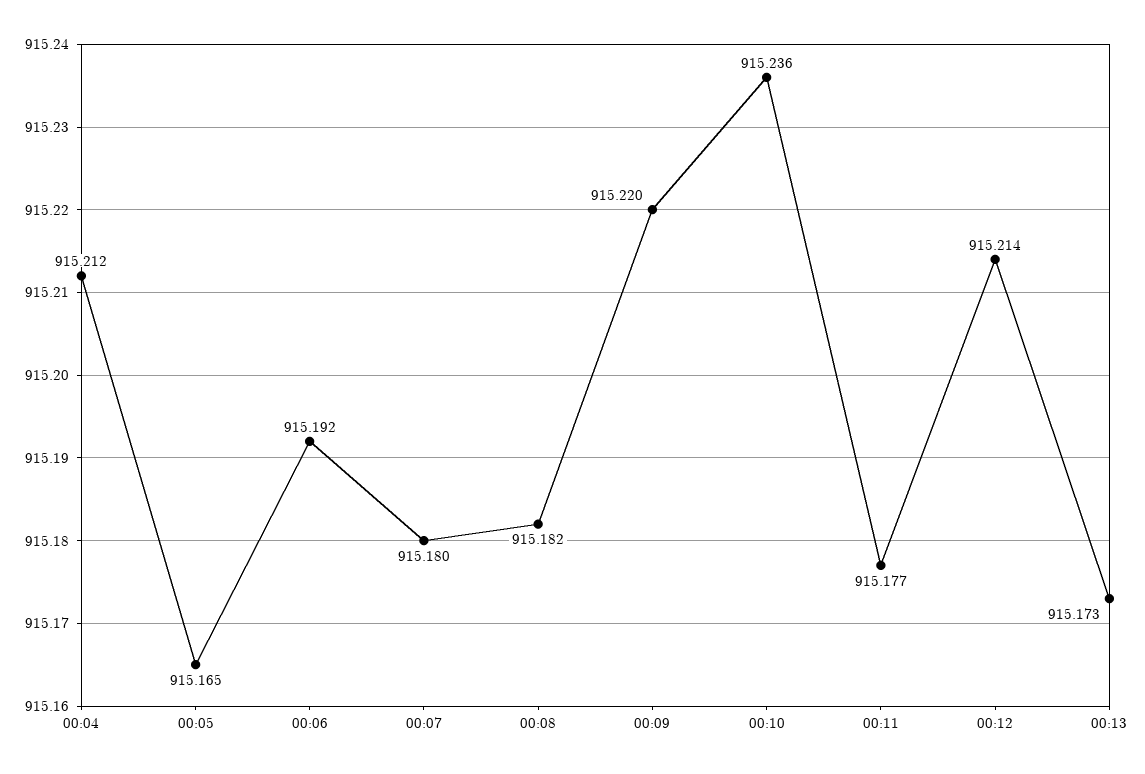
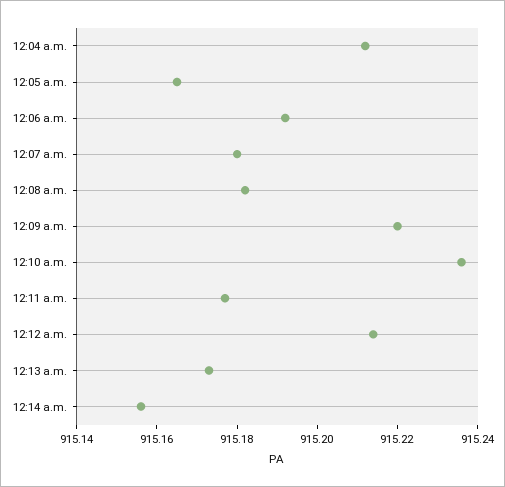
12:14 a.m.: none -> 915.155

